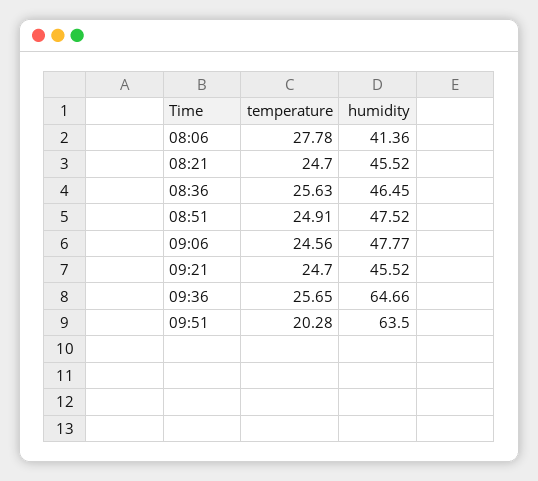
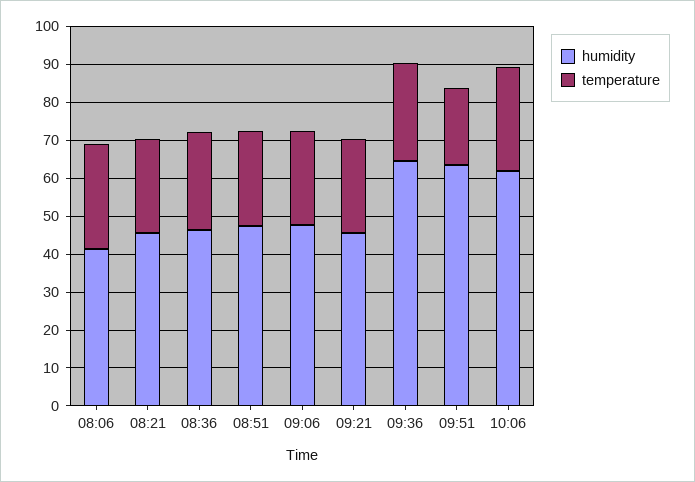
humidity, 10:06: none -> 62.5
temperature, 10:06: none -> 27.5

